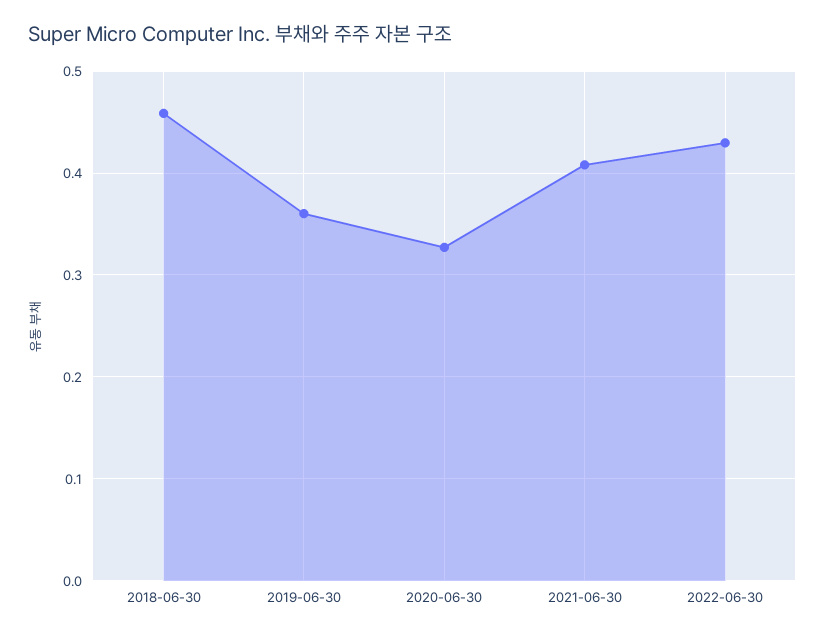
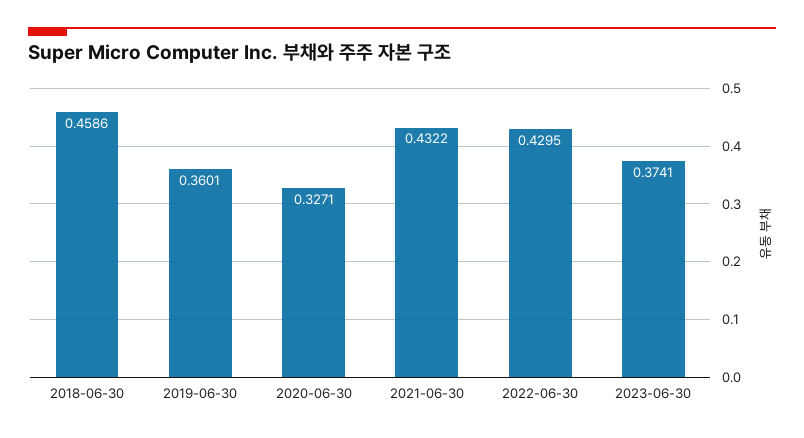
2021-06-30: 0.41 -> 0.4322
2023-06-30: none -> 0.3741

